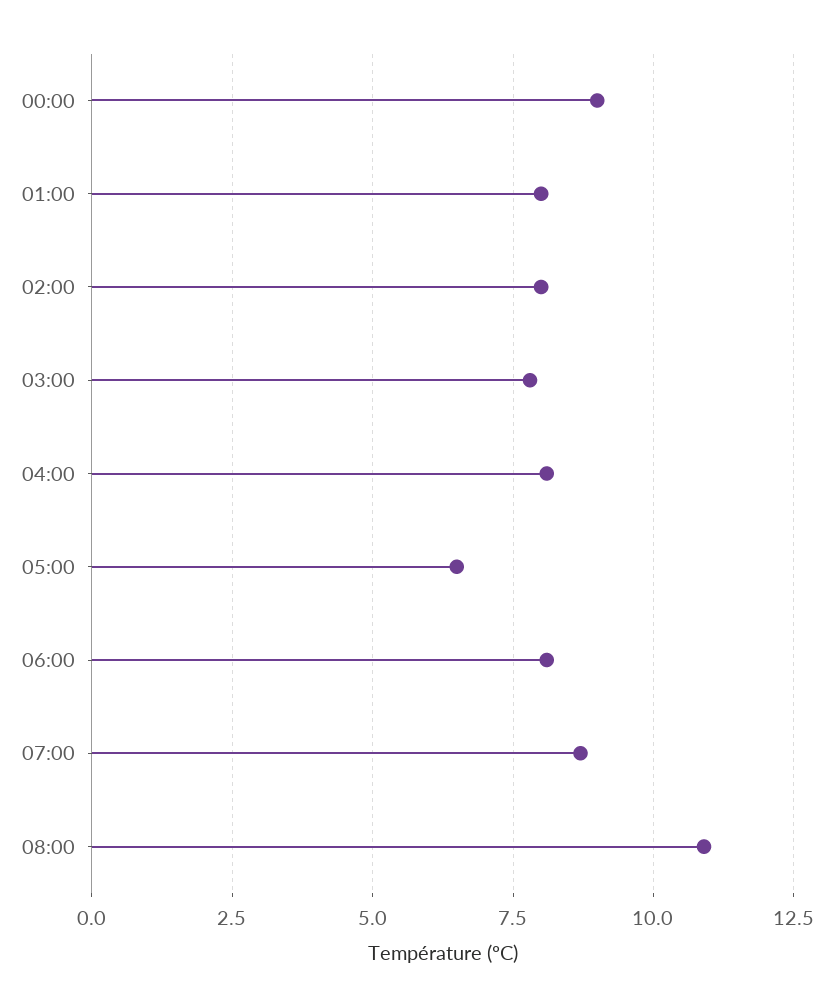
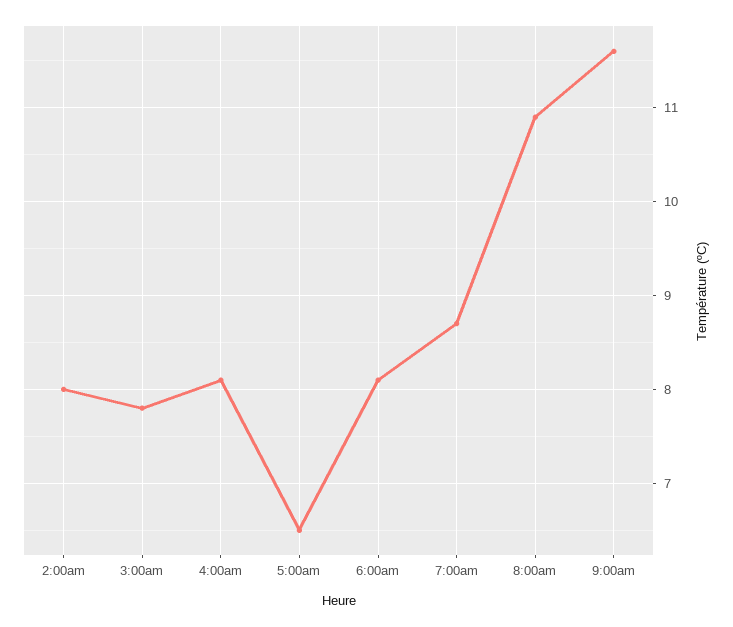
00:00: 9 -> none
01:00: 8 -> none
9:00am: none -> 11.6

